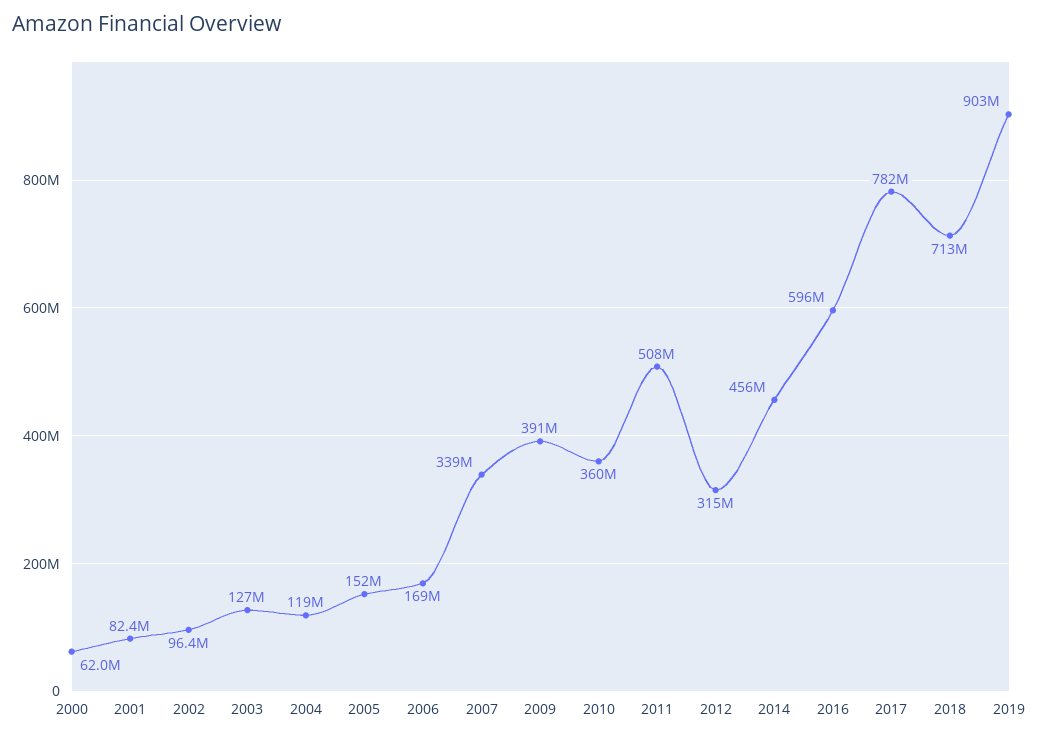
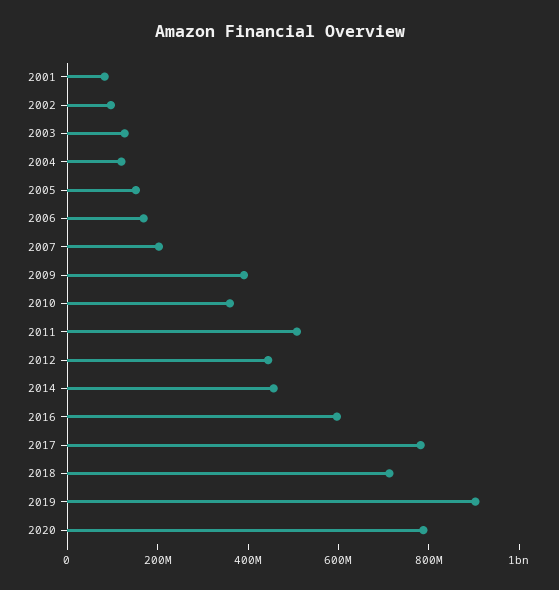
2000: 62000000 -> none
2007: 339000000 -> 200000000
2012: 315000000 -> 450000000
2020: none -> 800000000

